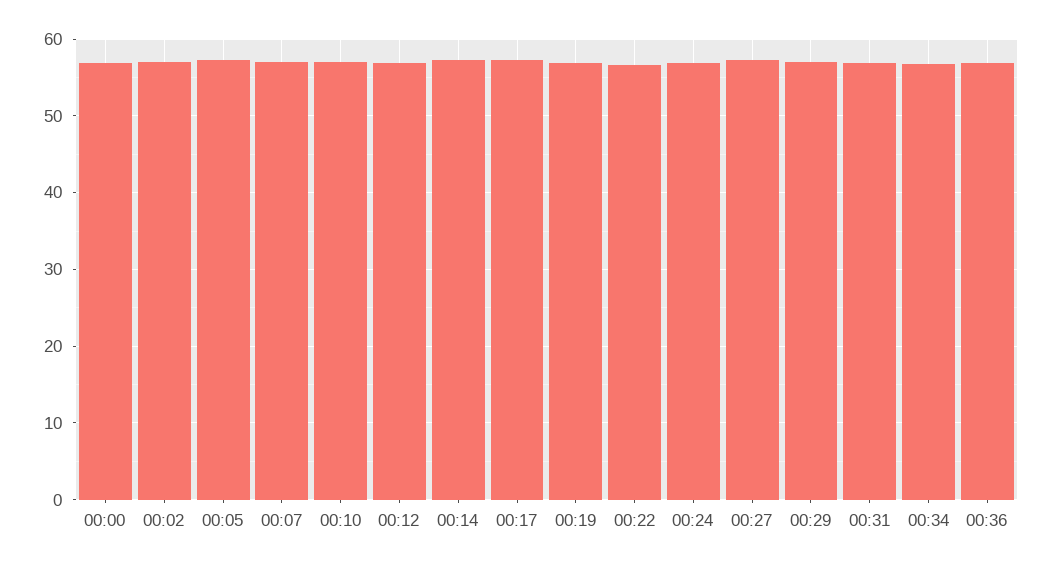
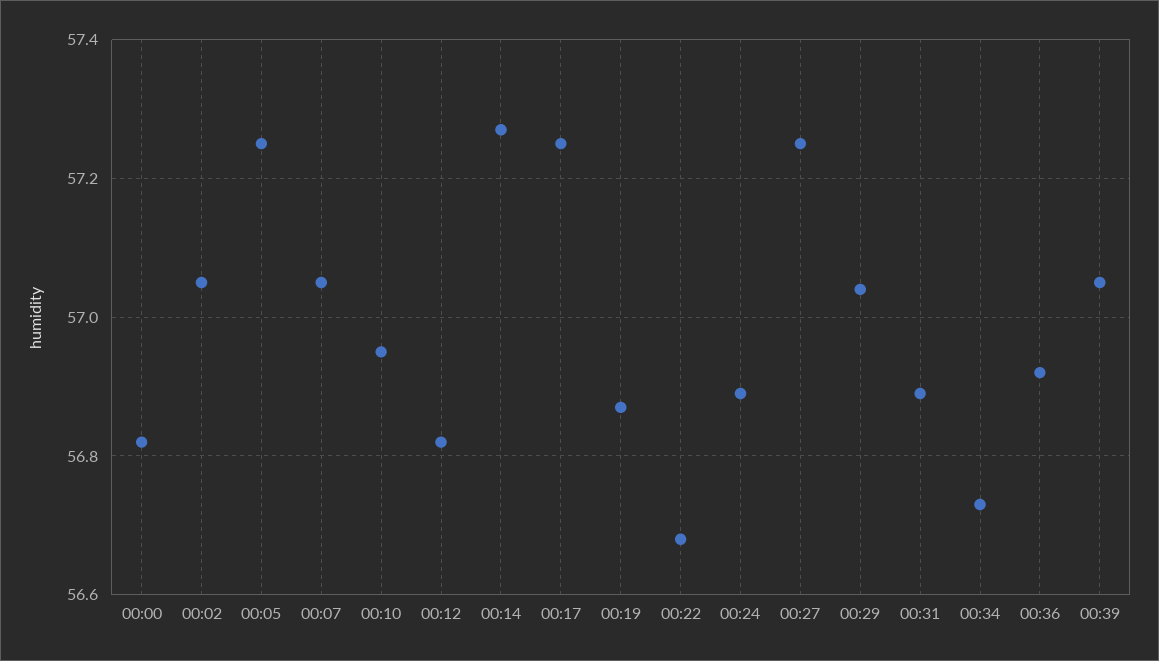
00:39: none -> 57.05

